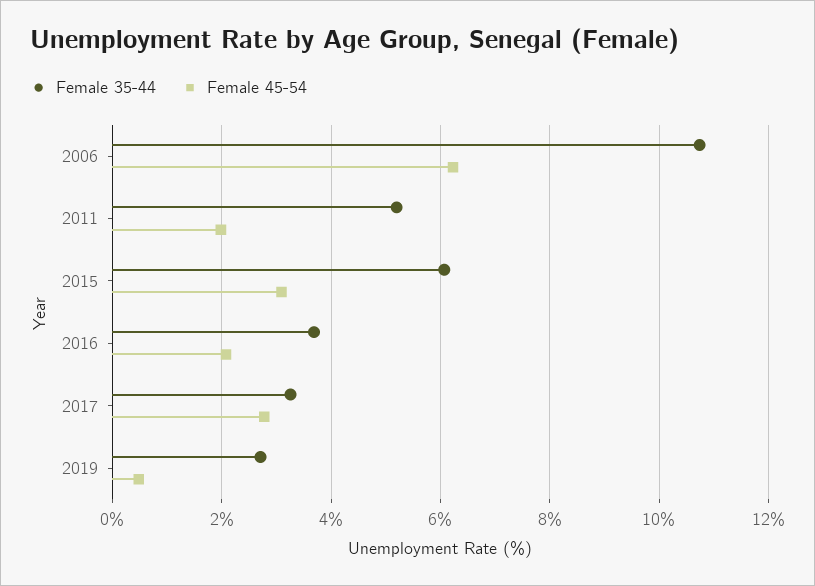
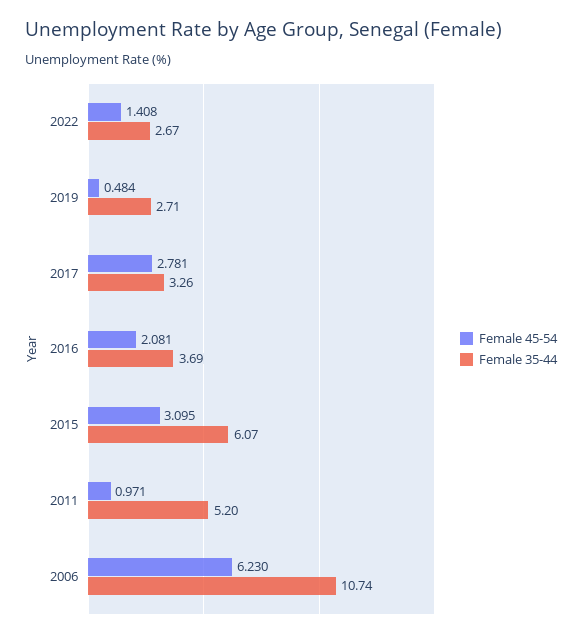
Female 45-54, 2011: 2 -> 0.971
Female 45-54, 2022: none -> 1.408
Female 35-44, 2022: none -> 2.67

